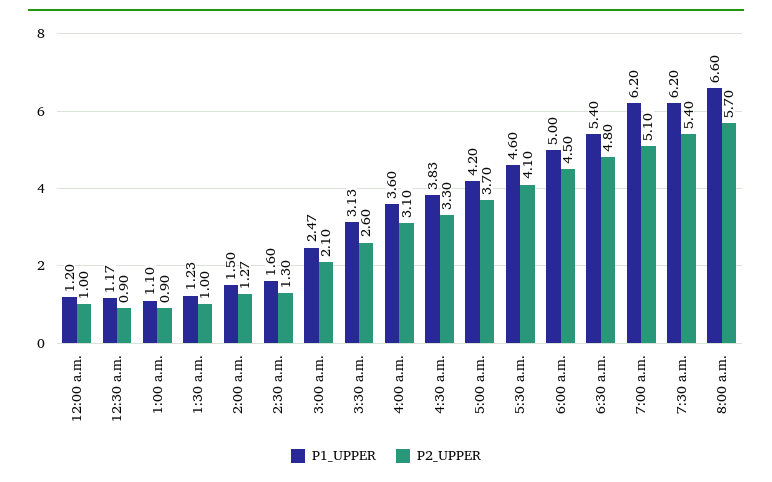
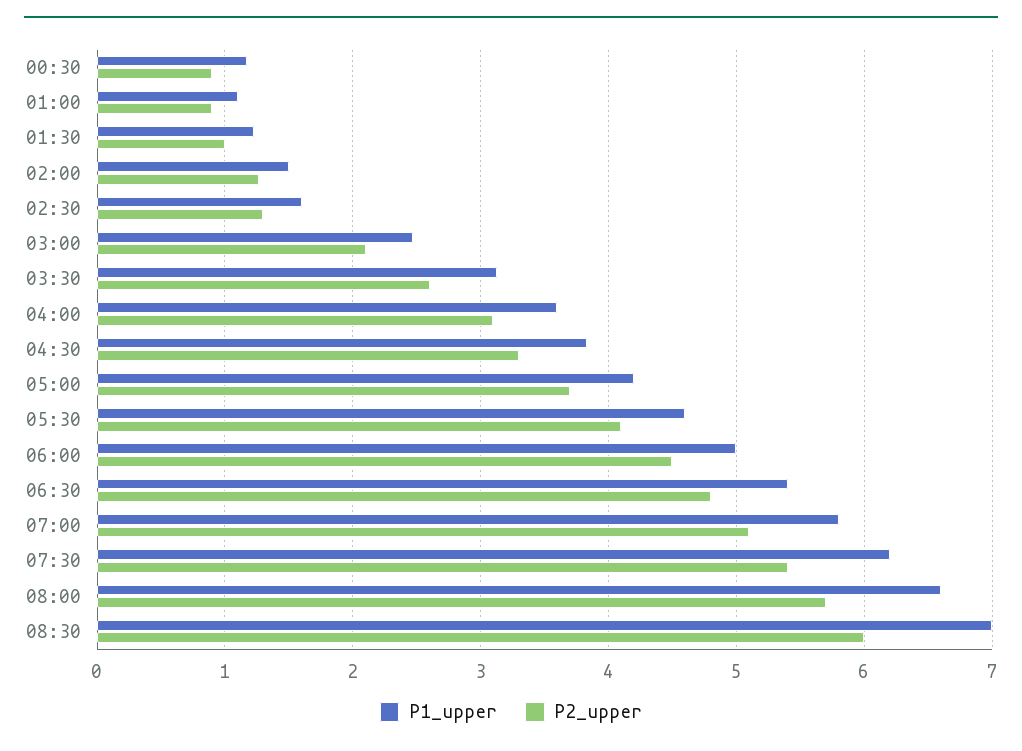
P1_UPPER, 12:00 a.m.: 1.2 -> none
P2_UPPER, 12:00 a.m.: 1 -> none
P1_UPPER, 7:00 a.m.: 6.2 -> 5.8
P1_UPPER, 08:30: none -> 7
P2_UPPER, 08:30: none -> 6

